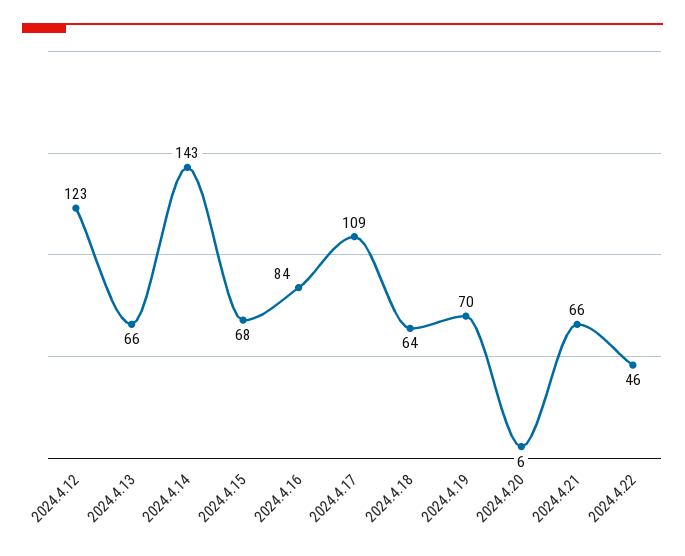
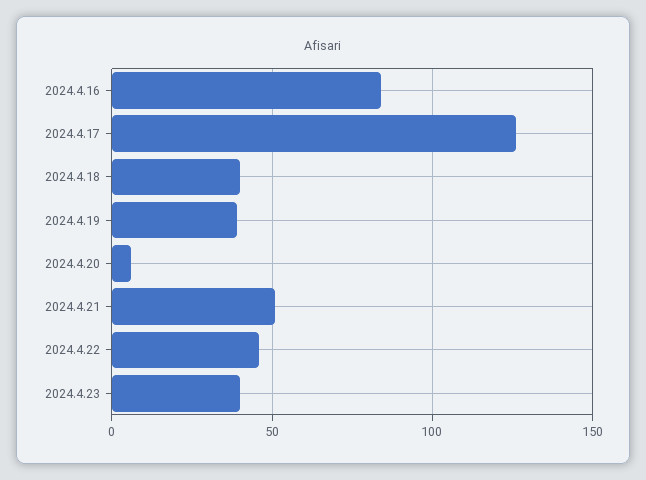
2024.4.12: 123 -> none
2024.4.13: 66 -> none
2024.4.14: 143 -> none
2024.4.15: 68 -> none
2024.4.17: 109 -> 125
2024.4.18: 64 -> 40
2024.4.19: 70 -> 40
2024.4.21: 66 -> 50
2024.4.23: none -> 40

